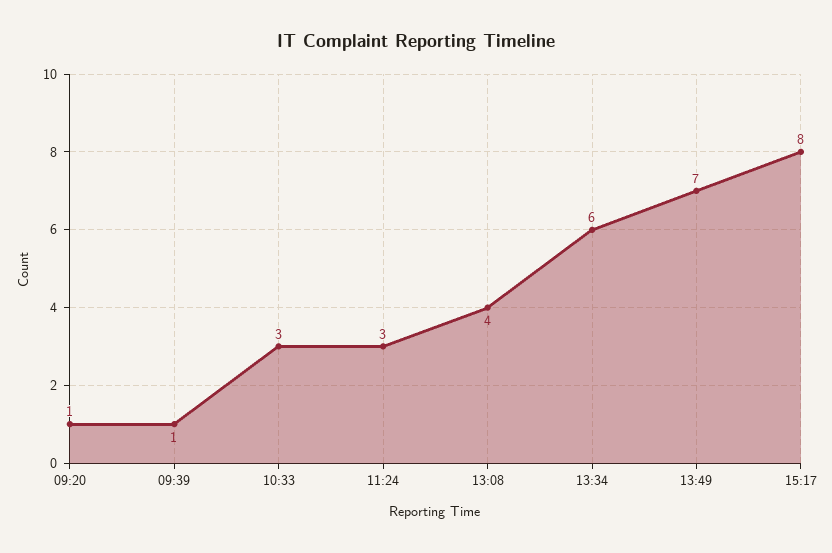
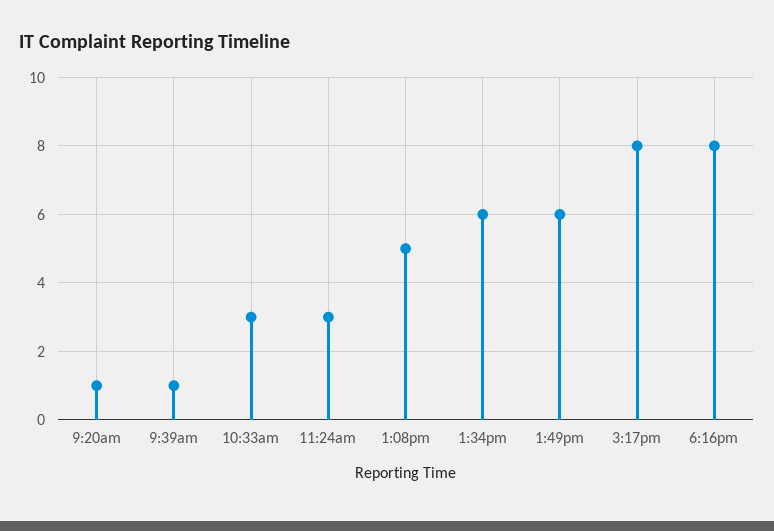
13:08: 4 -> 5
13:49: 7 -> 6
6:16pm: none -> 8

